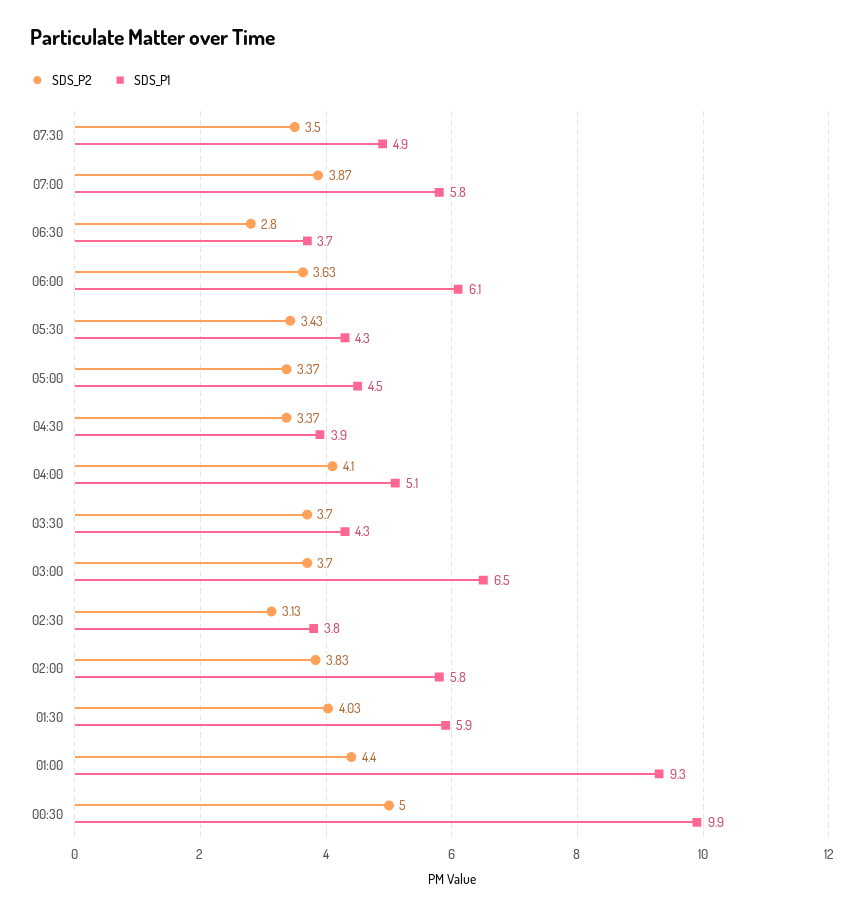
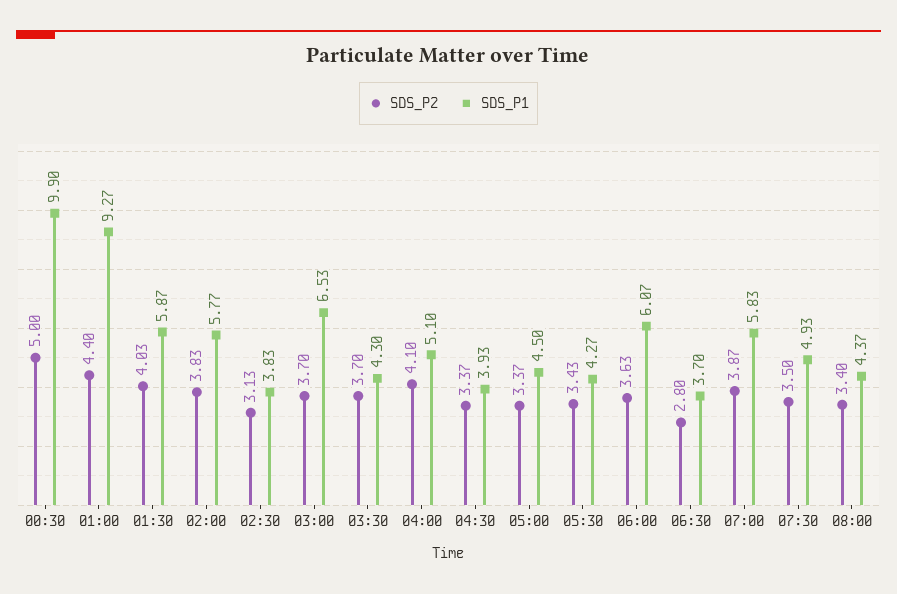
SDS_P2, 08:00: none -> 3.4
SDS_P1, 08:00: none -> 4.37

